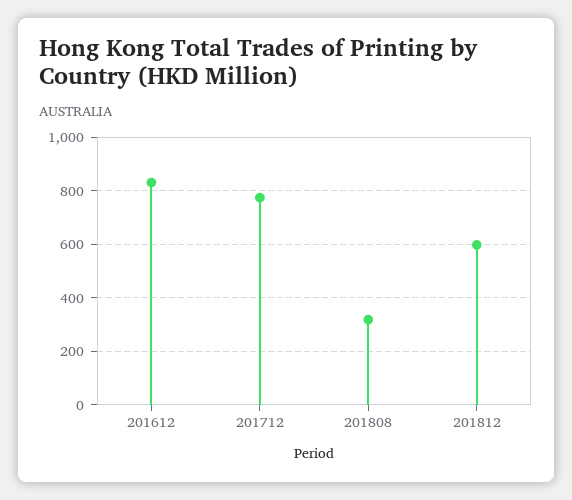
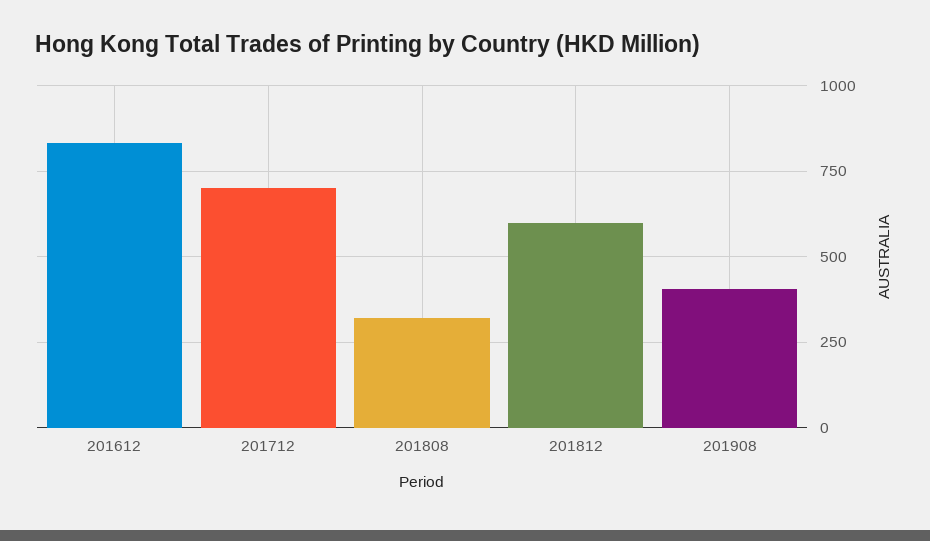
201712: 775 -> 700
201908: none -> 400

